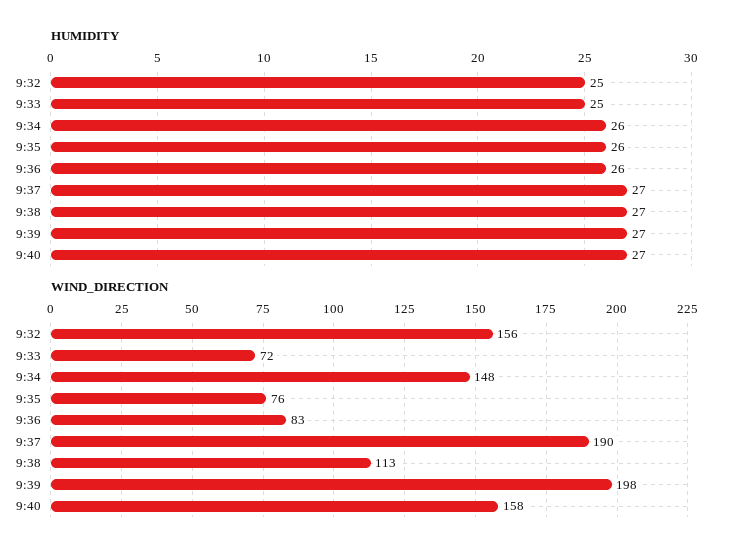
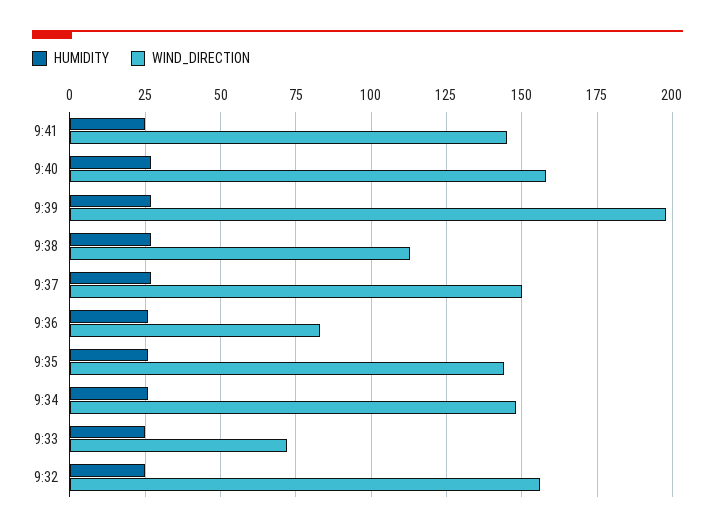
WIND_DIRECTION, 9:35: 76 -> 145
WIND_DIRECTION, 9:37: 190 -> 150
HUMIDITY, 9:41: none -> 25
WIND_DIRECTION, 9:41: none -> 145

